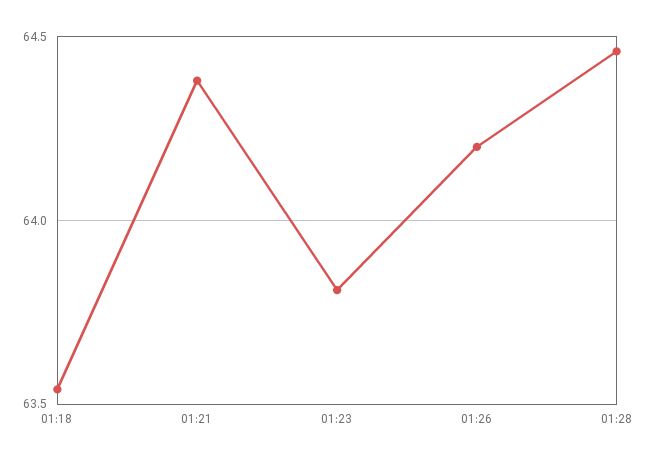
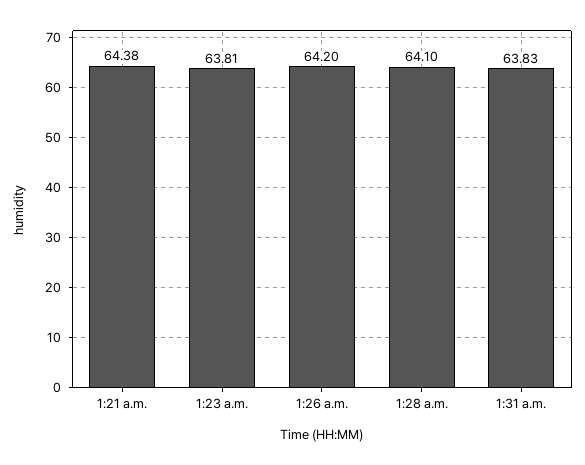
01:18: 63.55 -> none
01:28: 64.45 -> 64.1
1:31 a.m.: none -> 63.83

